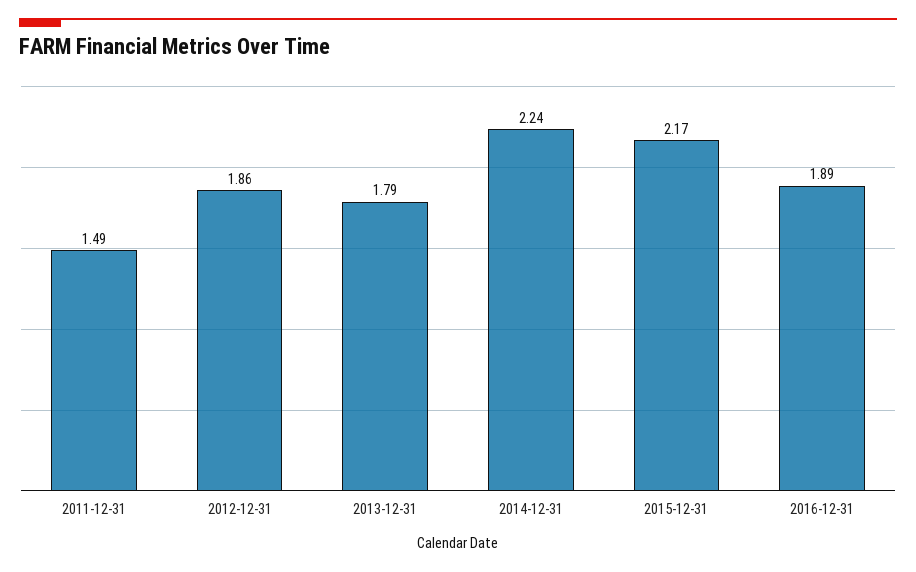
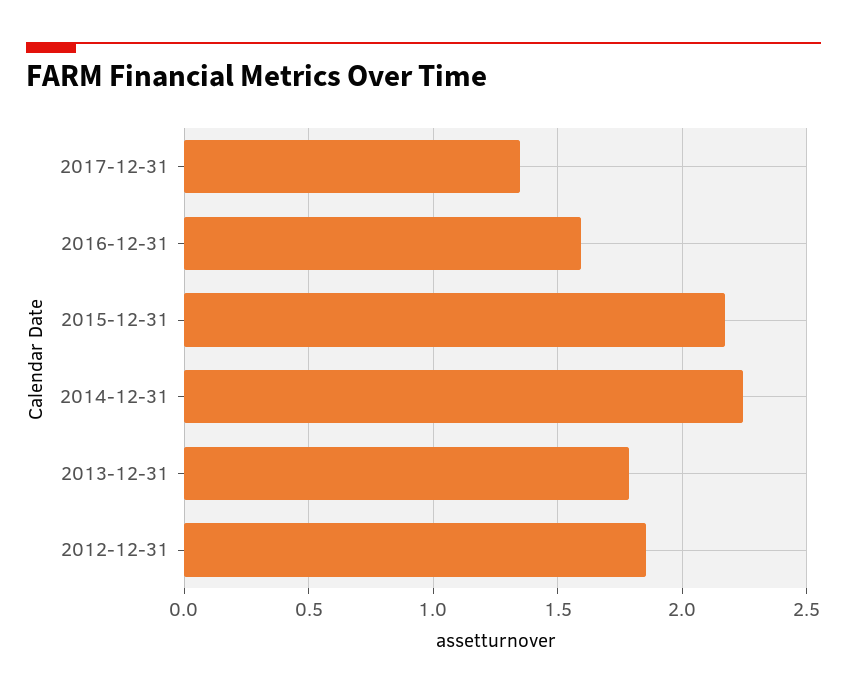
2011-12-31: 1.49 -> none
2016-12-31: 1.89 -> 1.6
2017-12-31: none -> 1.35

